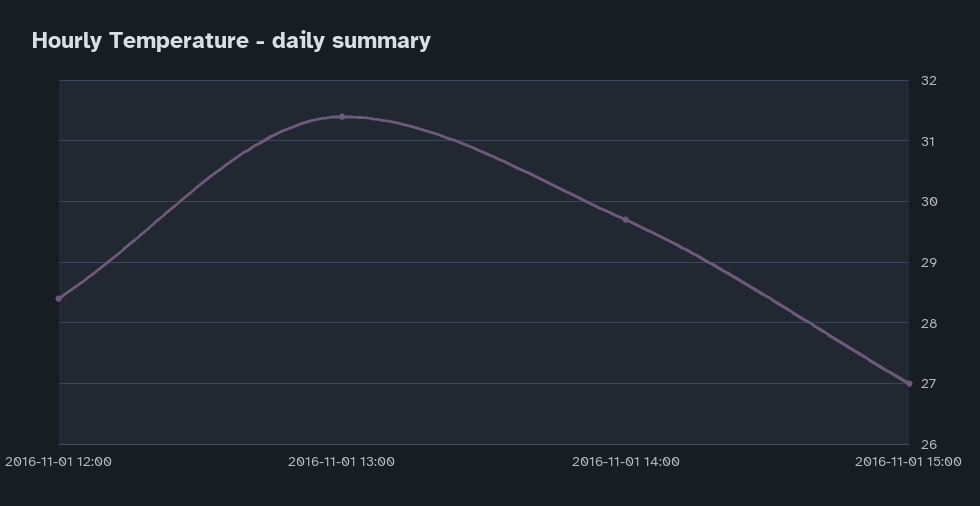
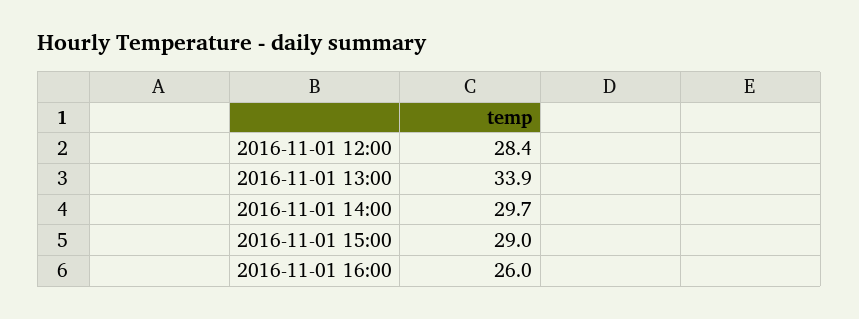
2016-11-01 13:00: 31.4 -> 33.9
2016-11-01 15:00: 27 -> 29
2016-11-01 16:00: none -> 26

